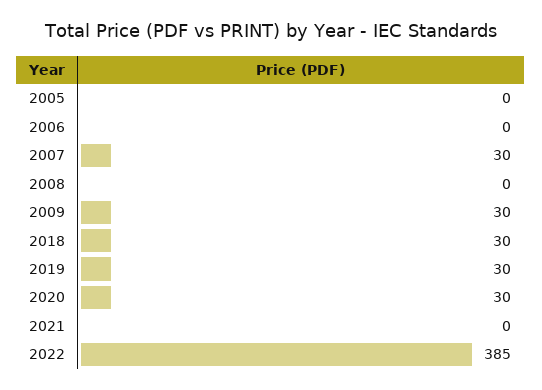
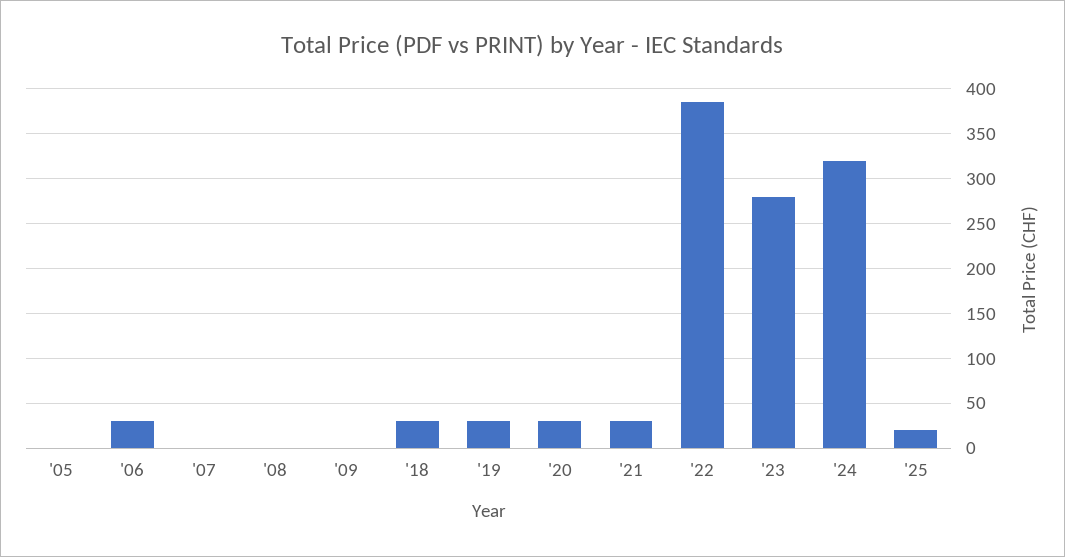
2006: 0 -> 30
2007: 30 -> 0
2009: 30 -> 0
2021: 0 -> 30
'23: none -> 280
'24: none -> 320
'25: none -> 20

